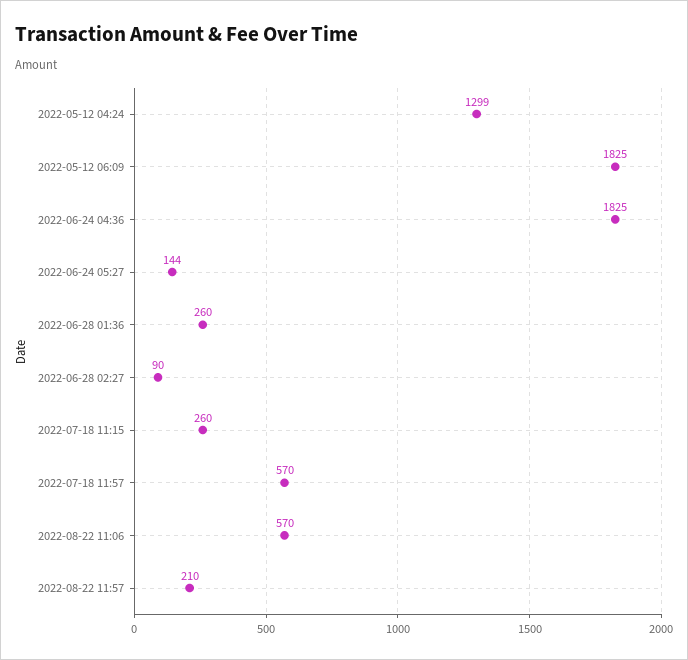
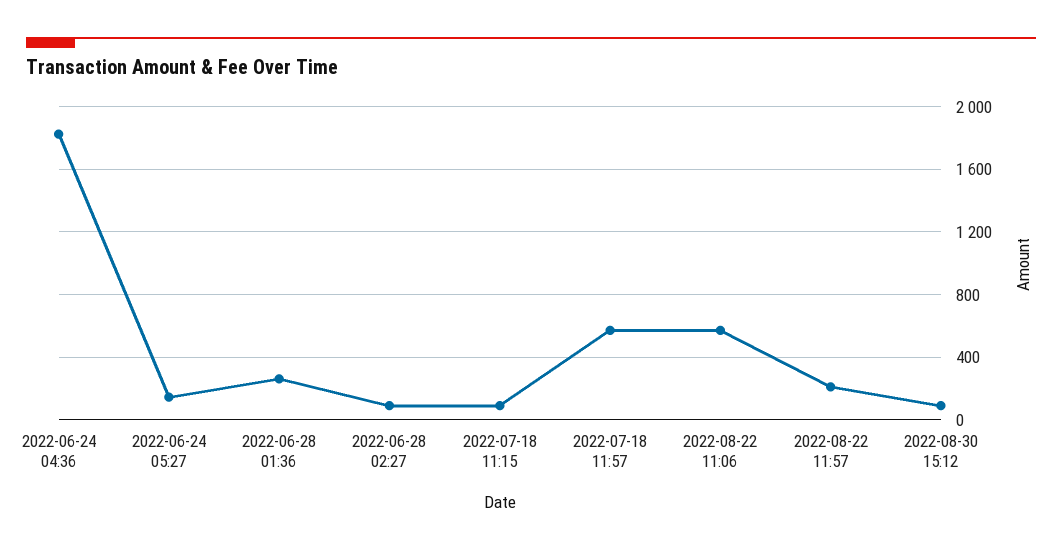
2022-05-12 04:24: 1299 -> none
2022-05-12 06:09: 1825 -> none
2022-07-18 11:15: 260 -> 100
2022-08-30 15:12: none -> 100

